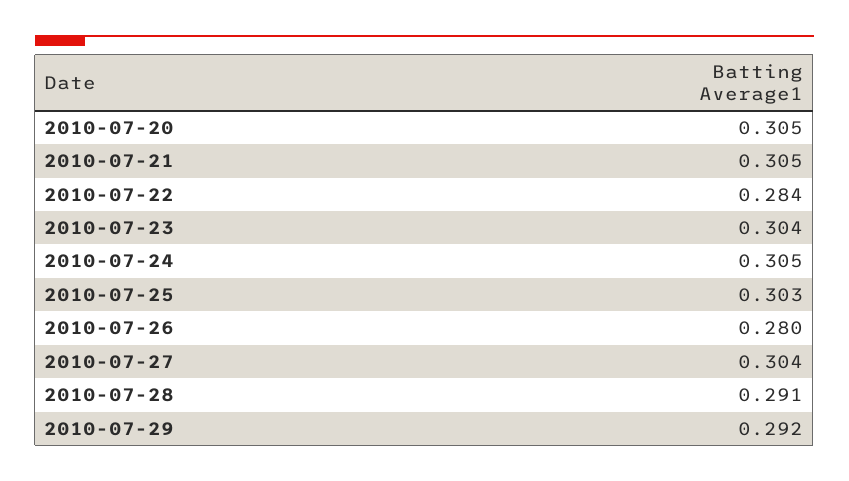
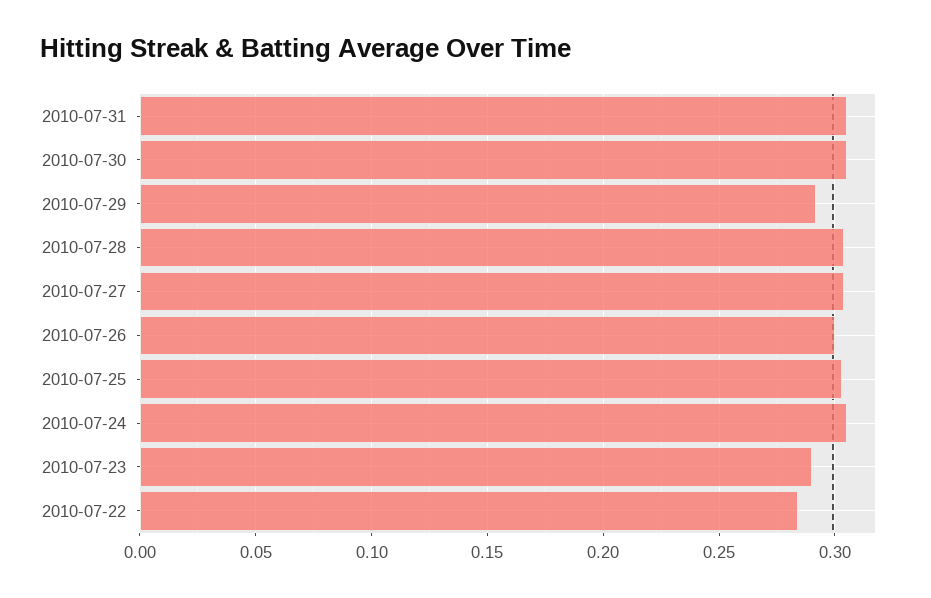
2010-07-20: 0.305 -> none
2010-07-21: 0.305 -> none
2010-07-23: 0.304 -> 0.29
2010-07-26: 0.28 -> 0.3
2010-07-28: 0.291 -> 0.305
2010-07-31: none -> 0.305
2010-07-30: none -> 0.305

